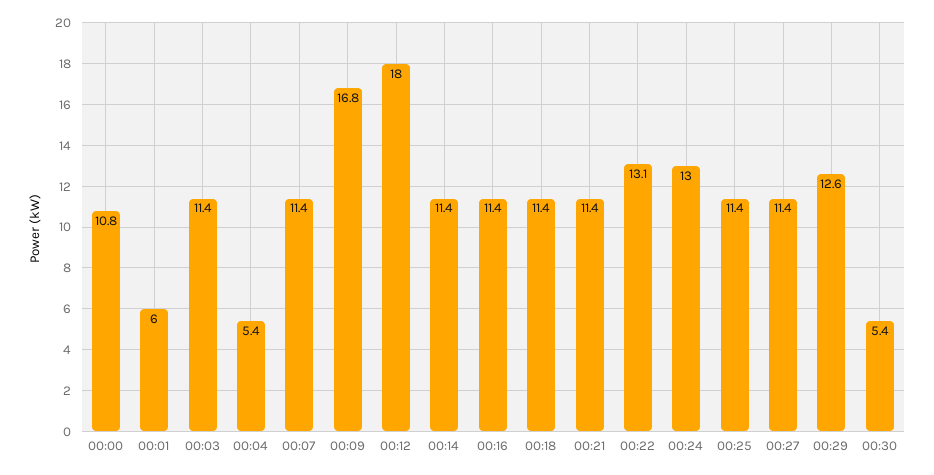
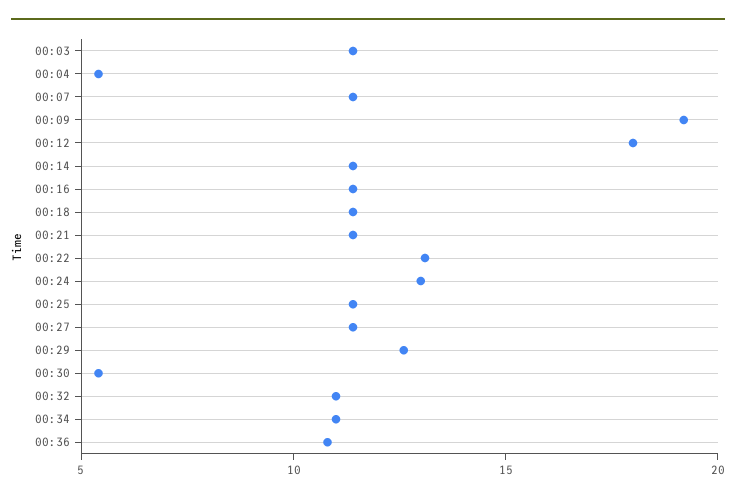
00:00: 10.8 -> none
00:01: 6 -> none
00:09: 16.8 -> 19
00:32: none -> 11
00:34: none -> 11
00:36: none -> 11

